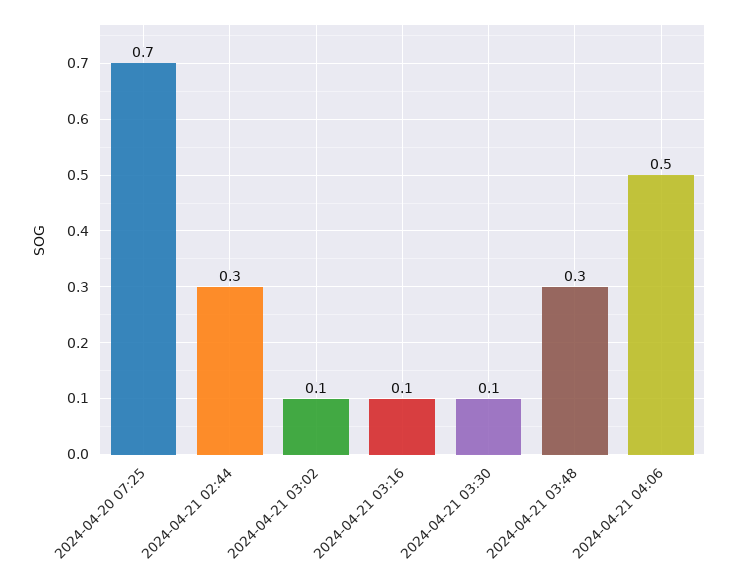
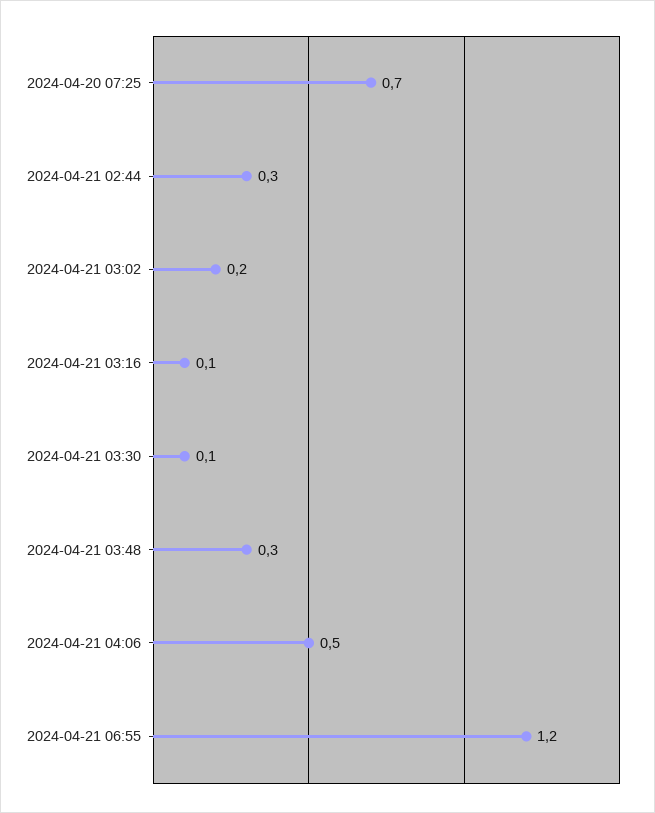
2024-04-21 03:02: 0.1 -> 0.2
2024-04-21 06:55: none -> 1.2

